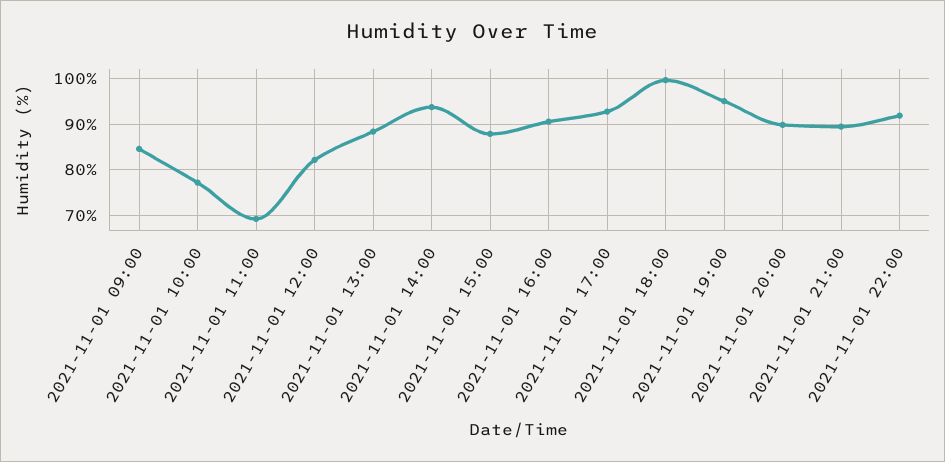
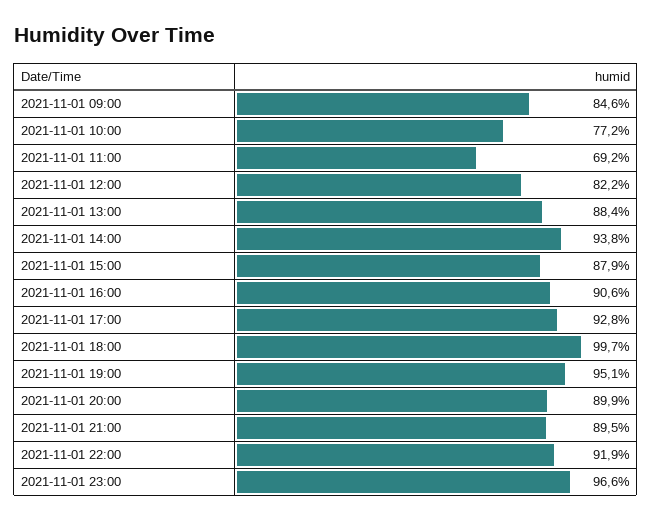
2021-11-01 23:00: none -> 96.6

